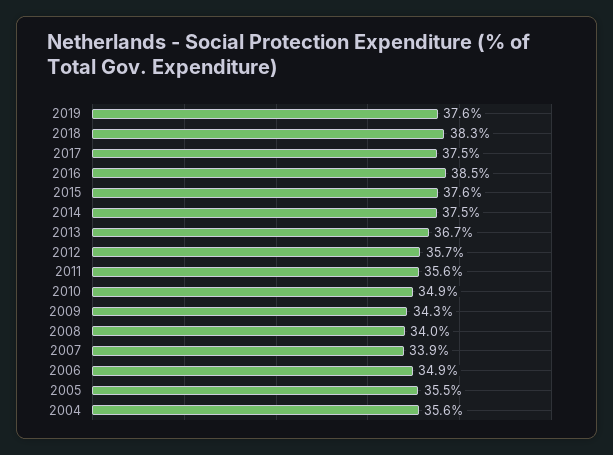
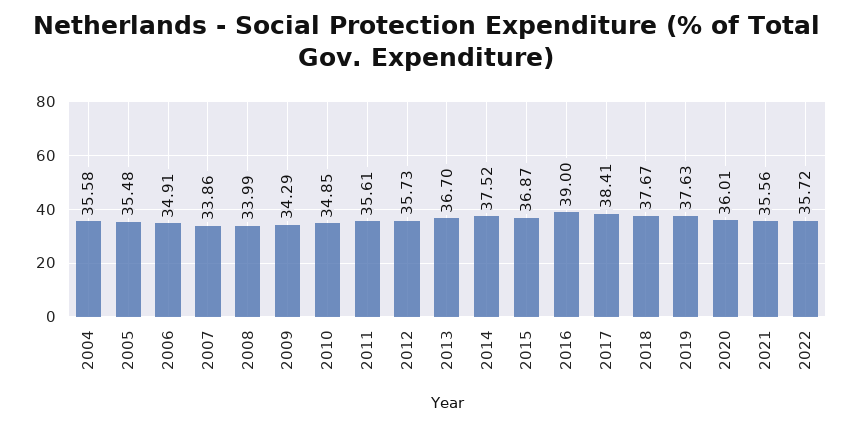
2018: 38.3 -> 37.67
2017: 37.5 -> 38.41
2016: 38.5 -> 39
2015: 37.6 -> 36.87
2020: none -> 36.01
2021: none -> 35.56
2022: none -> 35.72

